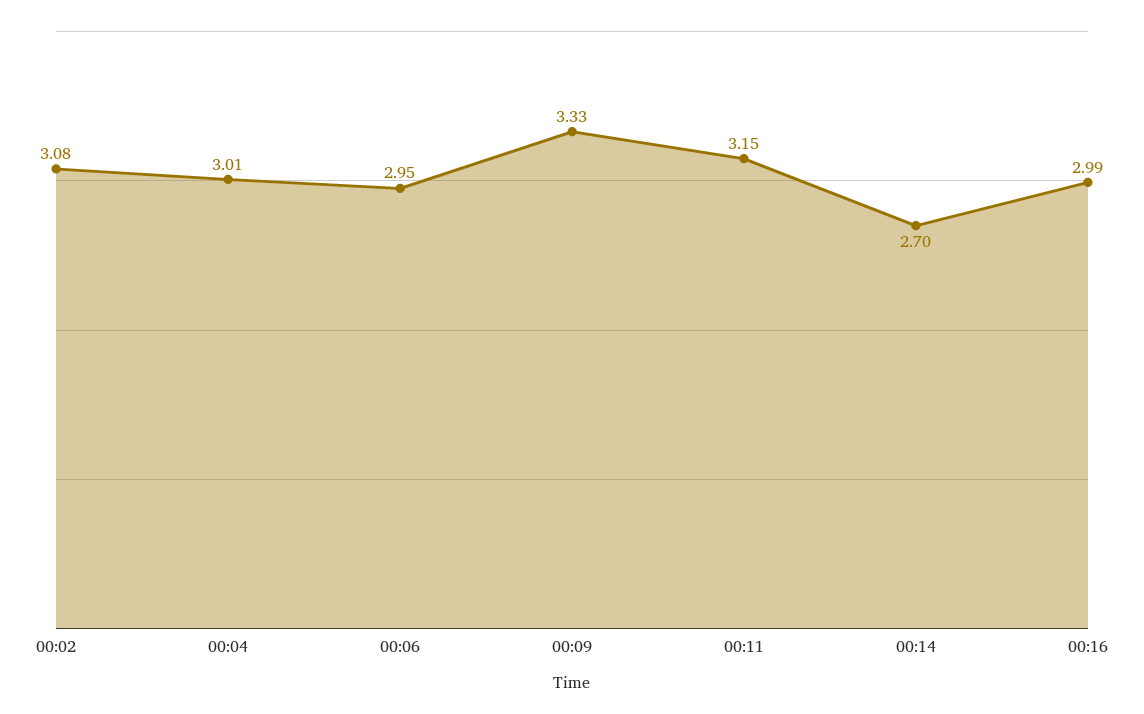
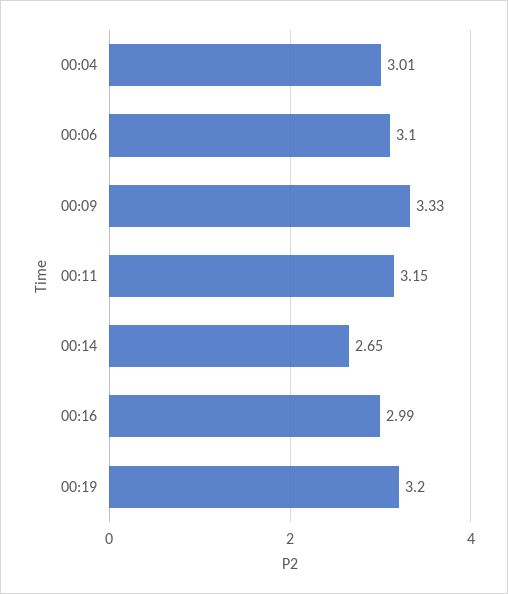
00:02: 3.08 -> none
00:06: 2.95 -> 3.1
00:14: 2.7 -> 2.65
00:19: none -> 3.2

